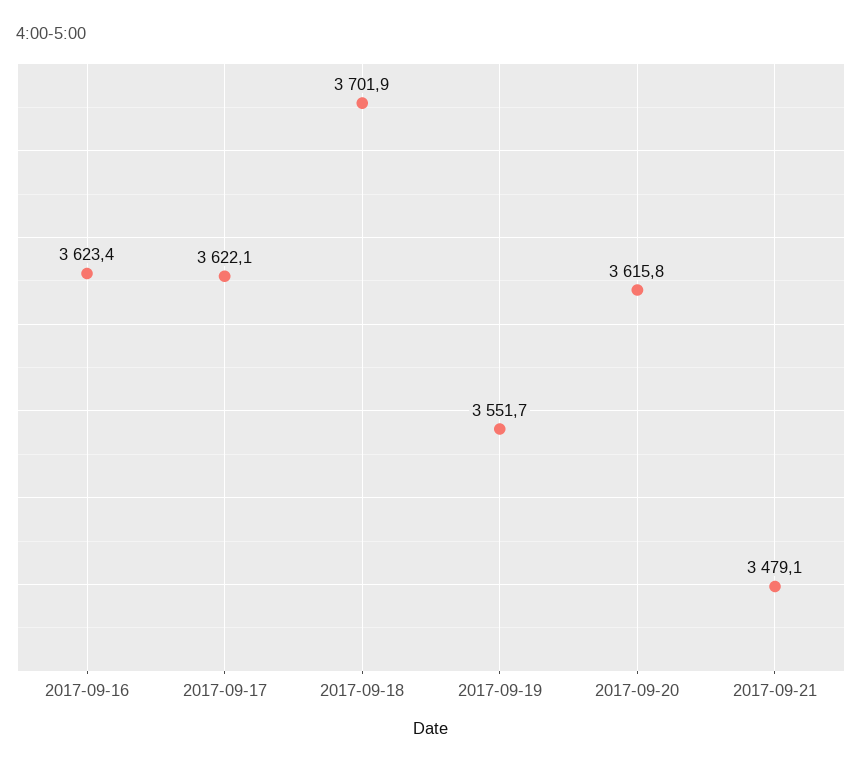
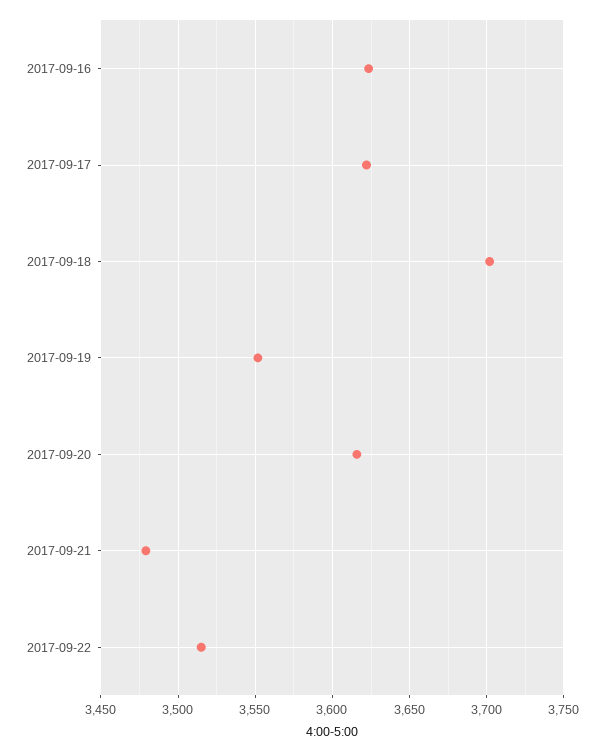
2017-09-22: none -> 3515

